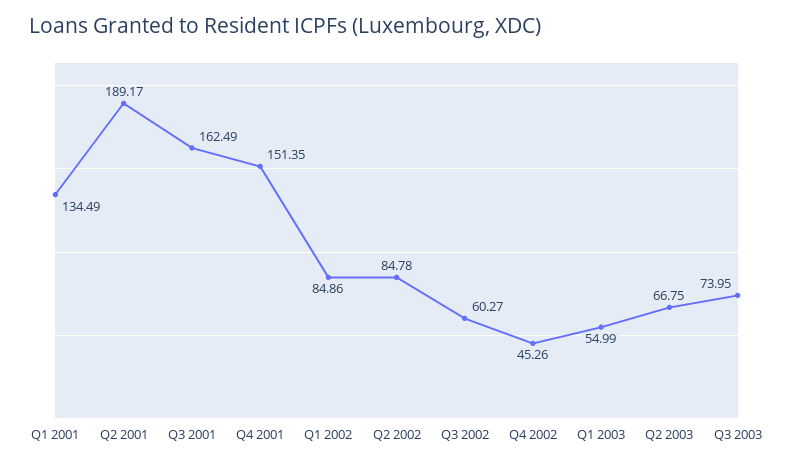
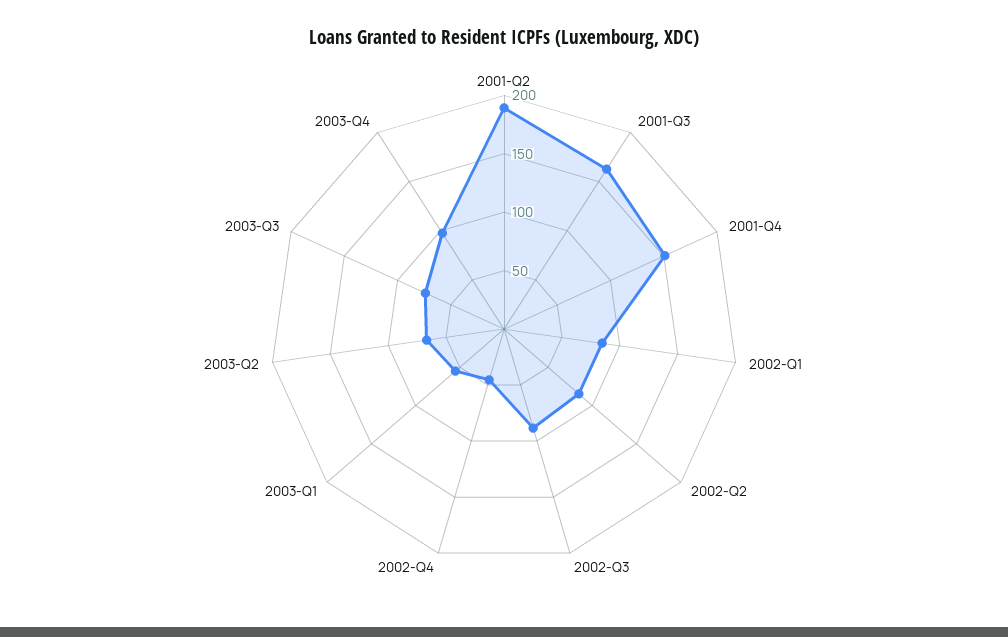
Q1 2001: 134.49 -> none
Q3 2002: 60.27 -> 90
2003-Q4: none -> 100

